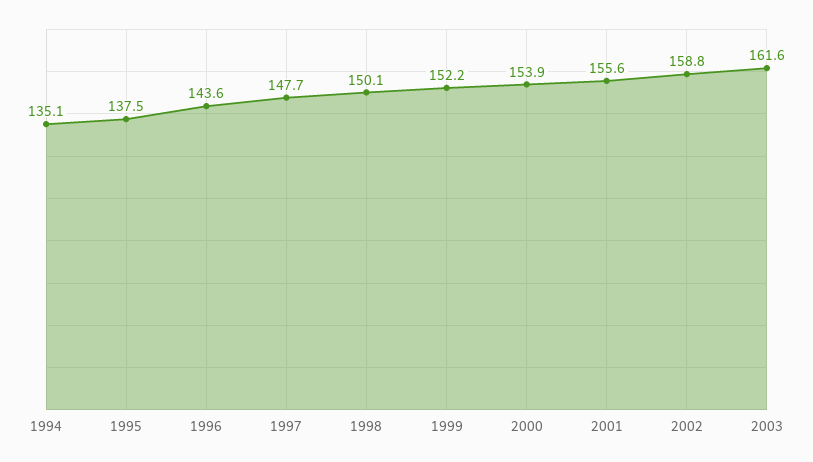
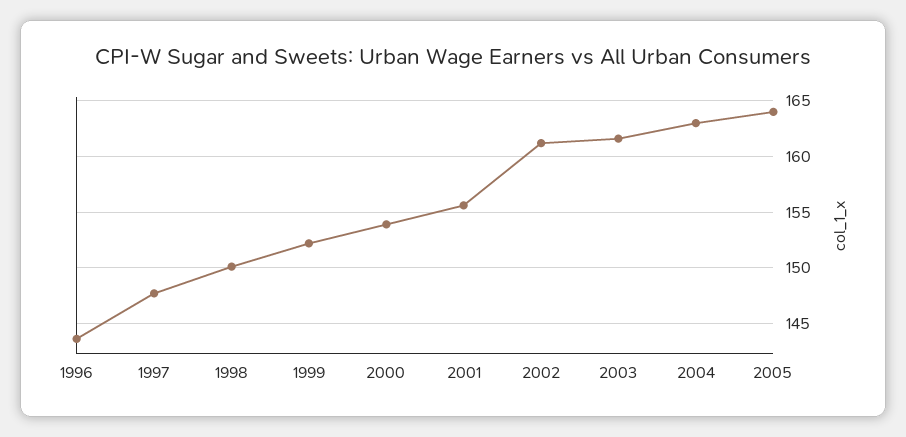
1994: 135.1 -> none
1995: 137.5 -> none
2002: 158.8 -> 161
2004: none -> 163
2005: none -> 164

